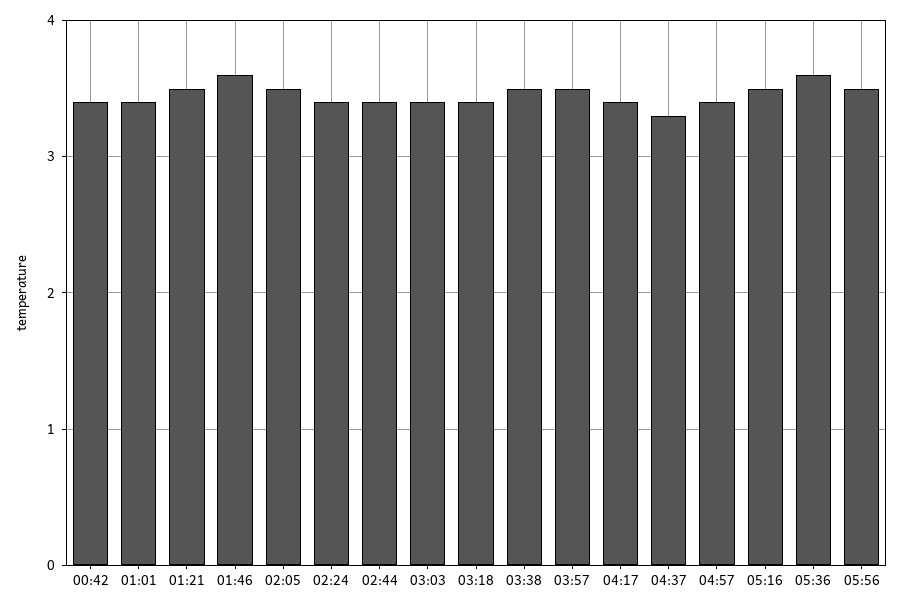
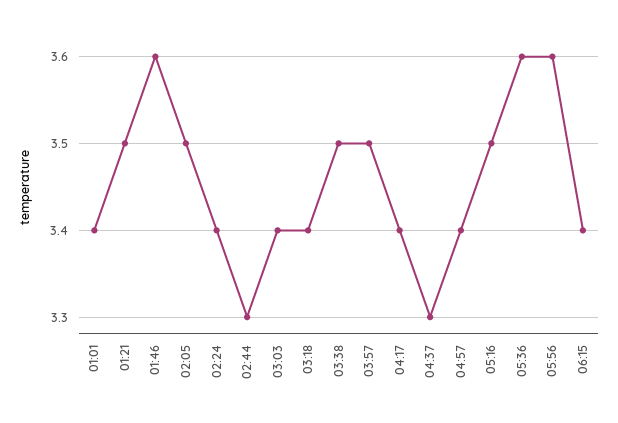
00:42: 3.4 -> none
02:44: 3.4 -> 3.3
05:56: 3.5 -> 3.6
06:15: none -> 3.4

